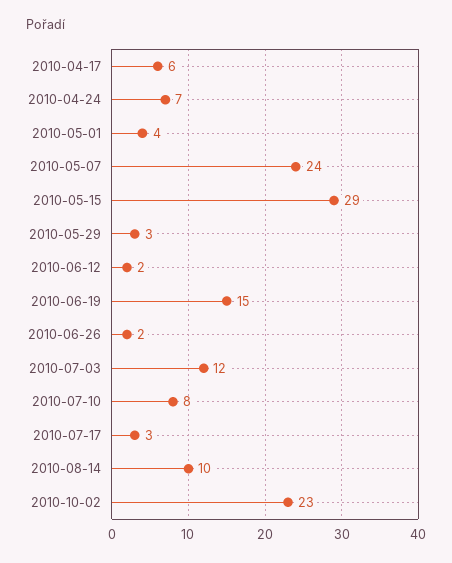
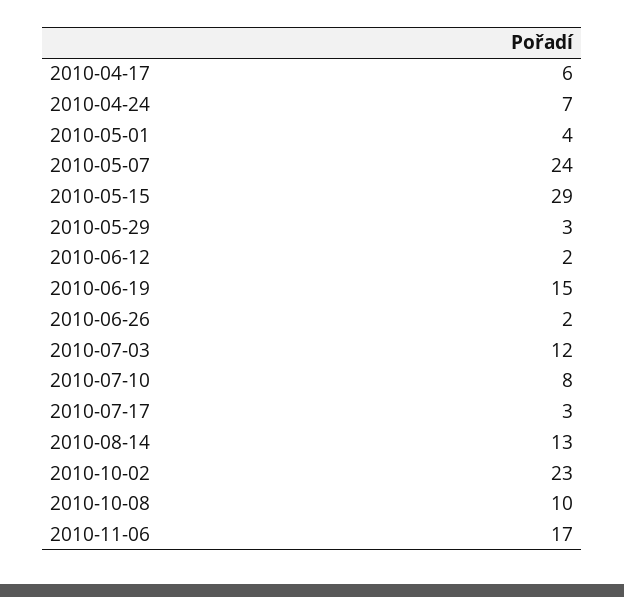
2010-08-14: 10 -> 13
2010-10-08: none -> 10
2010-11-06: none -> 17

